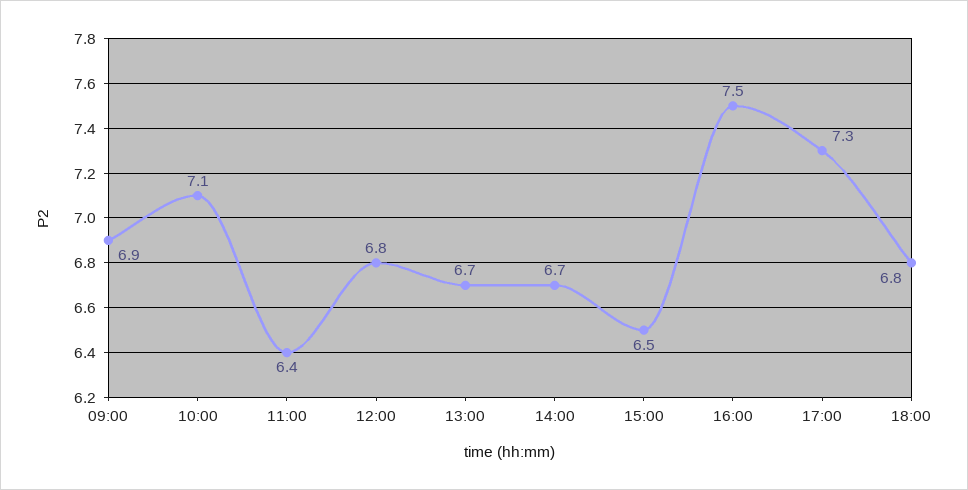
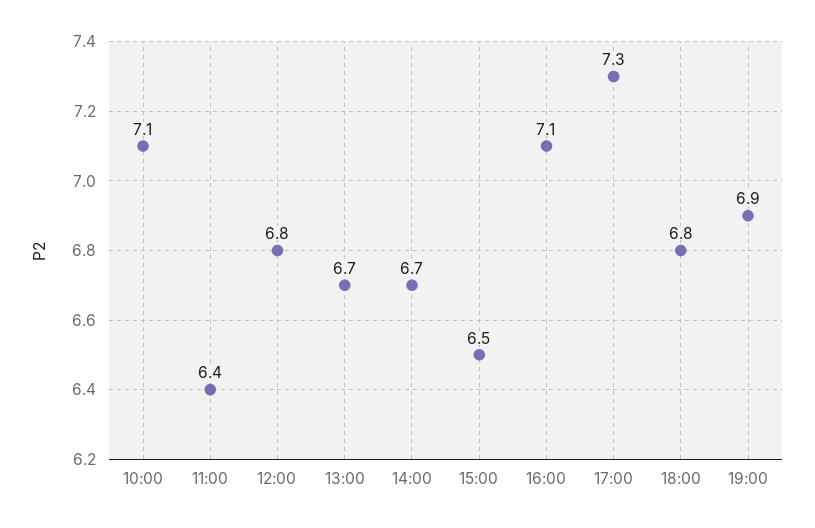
09:00: 6.9 -> none
16:00: 7.5 -> 7.1
19:00: none -> 6.9

